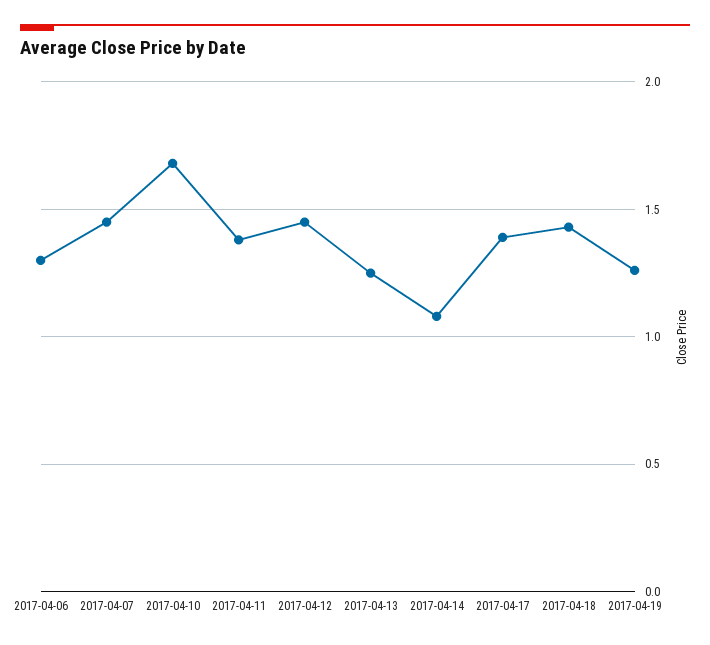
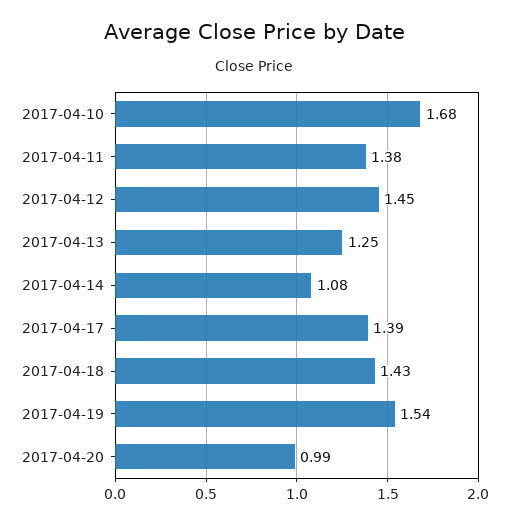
2017-04-06: 1.3 -> none
2017-04-07: 1.45 -> none
2017-04-19: 1.25 -> 1.54
2017-04-20: none -> 0.99

